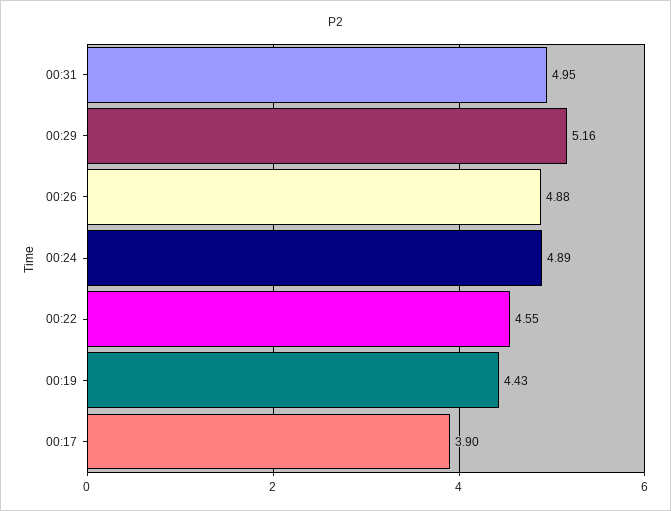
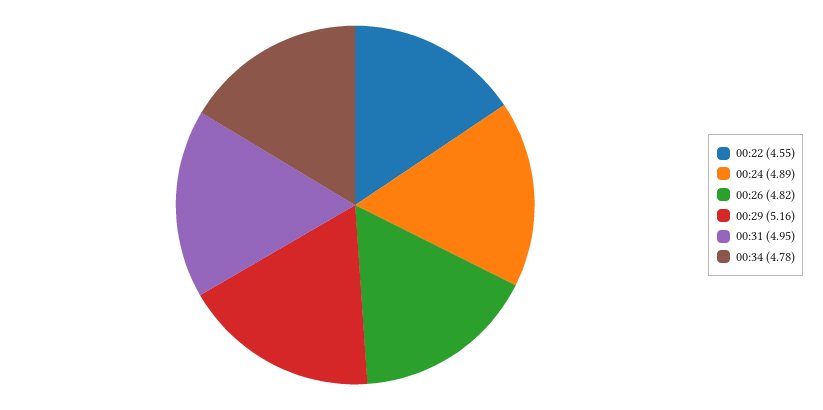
00:26: 4.88 -> 4.82
00:19: 4.43 -> none
00:17: 3.9 -> none
00:34: none -> 4.78

